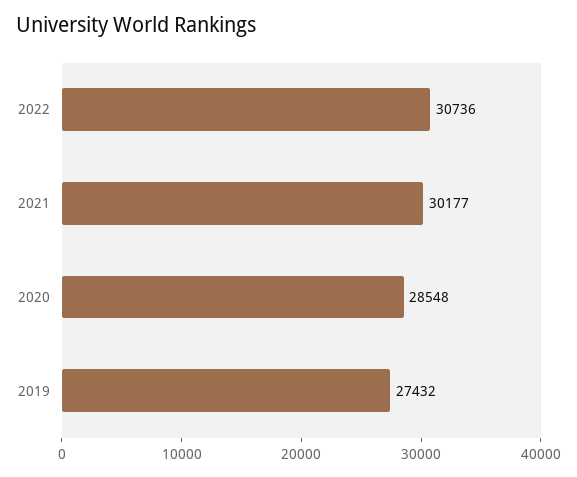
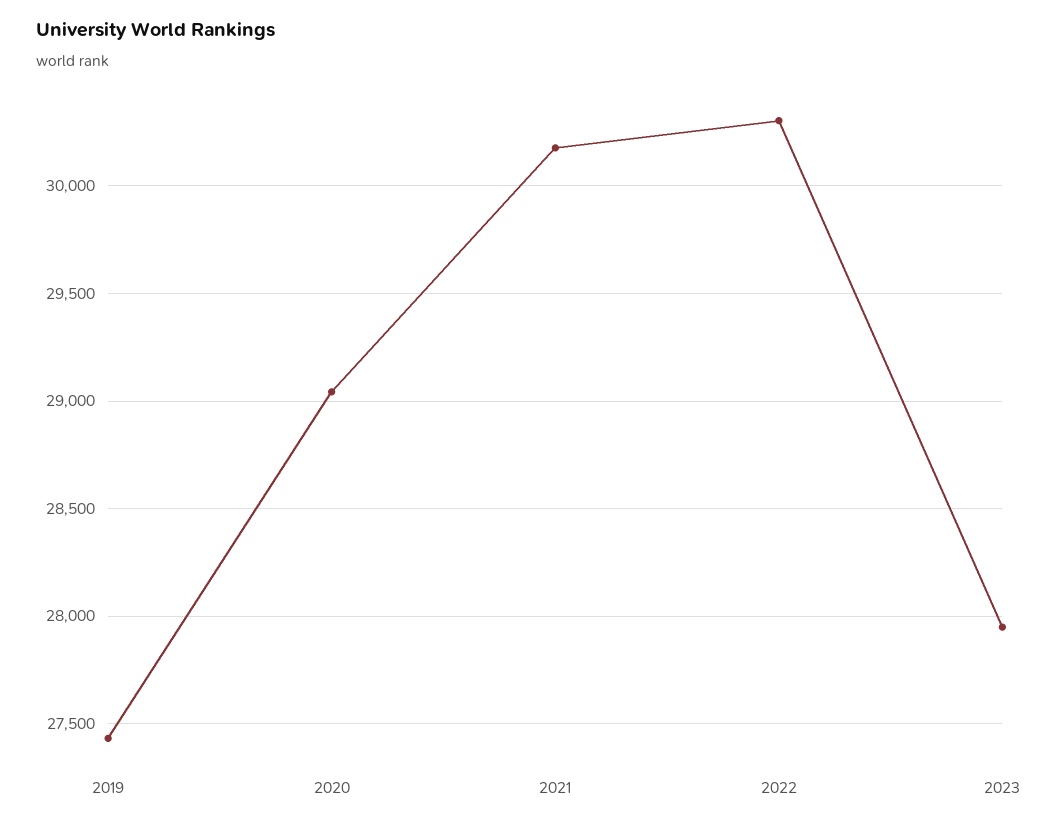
2022: 30736 -> 30300
2020: 28548 -> 29050
2023: none -> 27950

